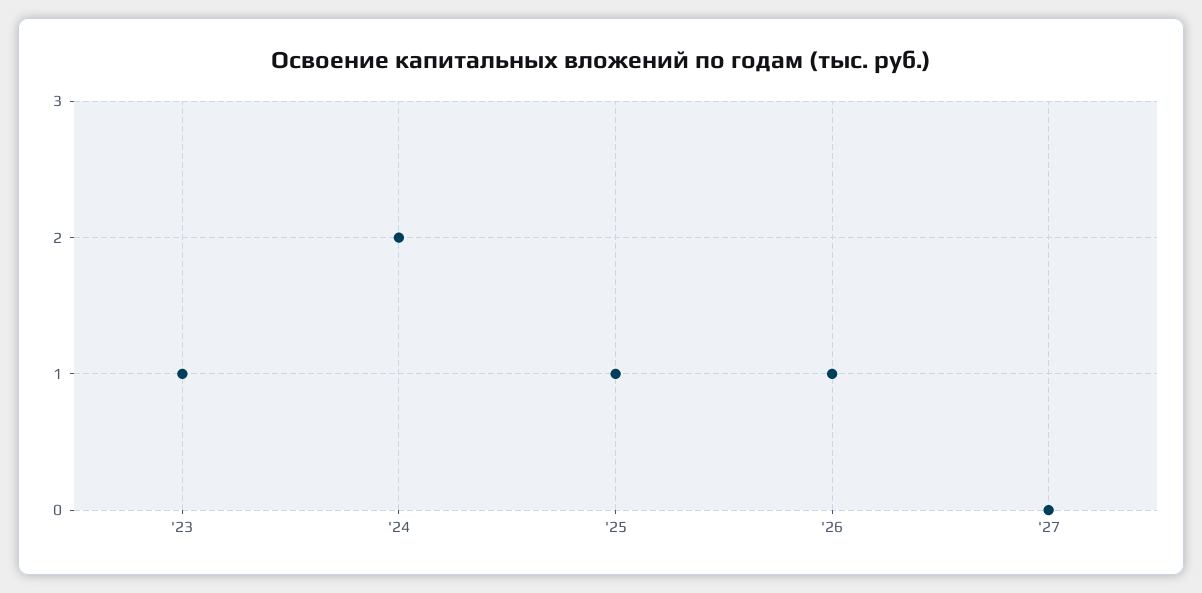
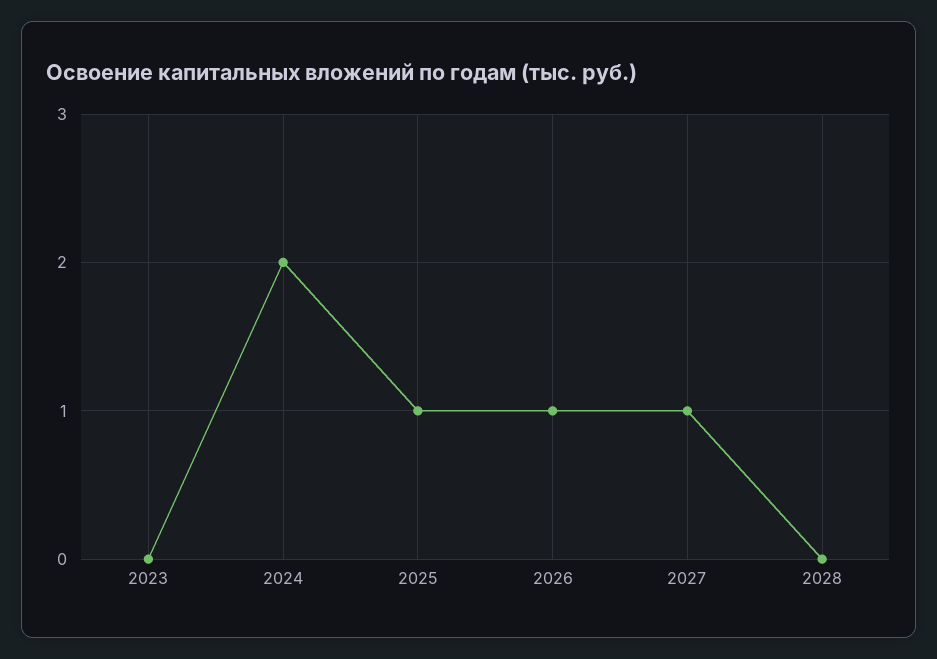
'23: 1 -> 0
'27: 0 -> 1
2028: none -> 0

